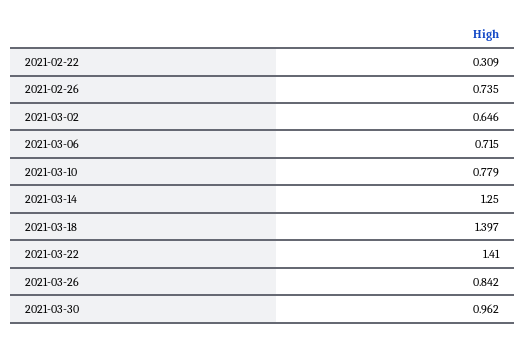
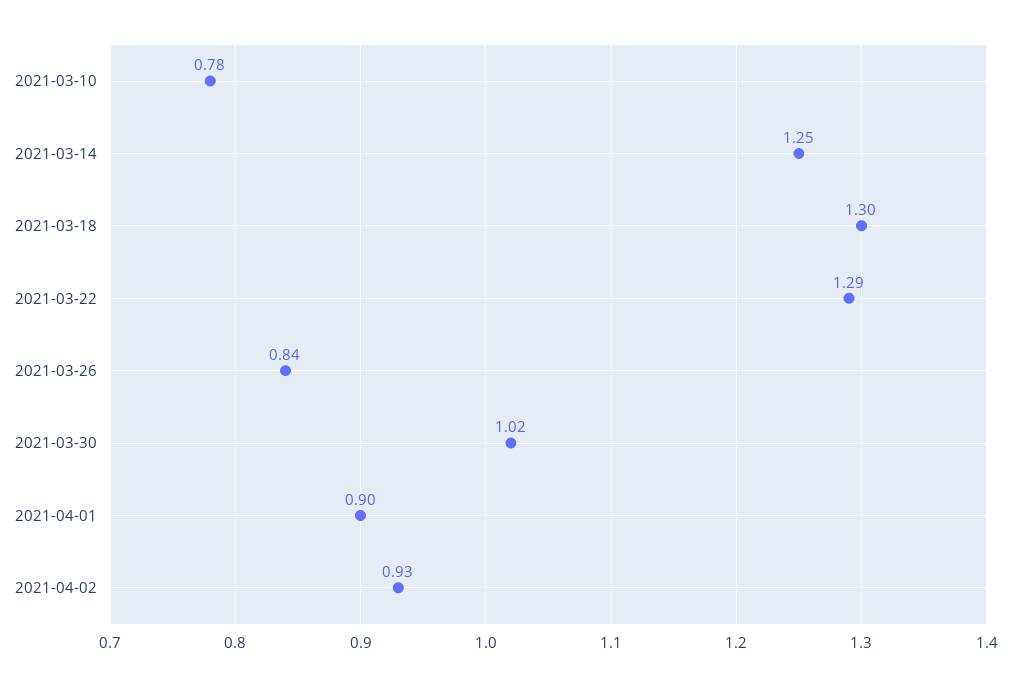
2021-02-22: 0.309 -> none
2021-02-26: 0.735 -> none
2021-03-02: 0.646 -> none
2021-03-06: 0.715 -> none
2021-03-18: 1.397 -> 1.3
2021-03-22: 1.41 -> 1.29
2021-03-30: 0.962 -> 1.02
2021-04-01: none -> 0.9
2021-04-02: none -> 0.93

